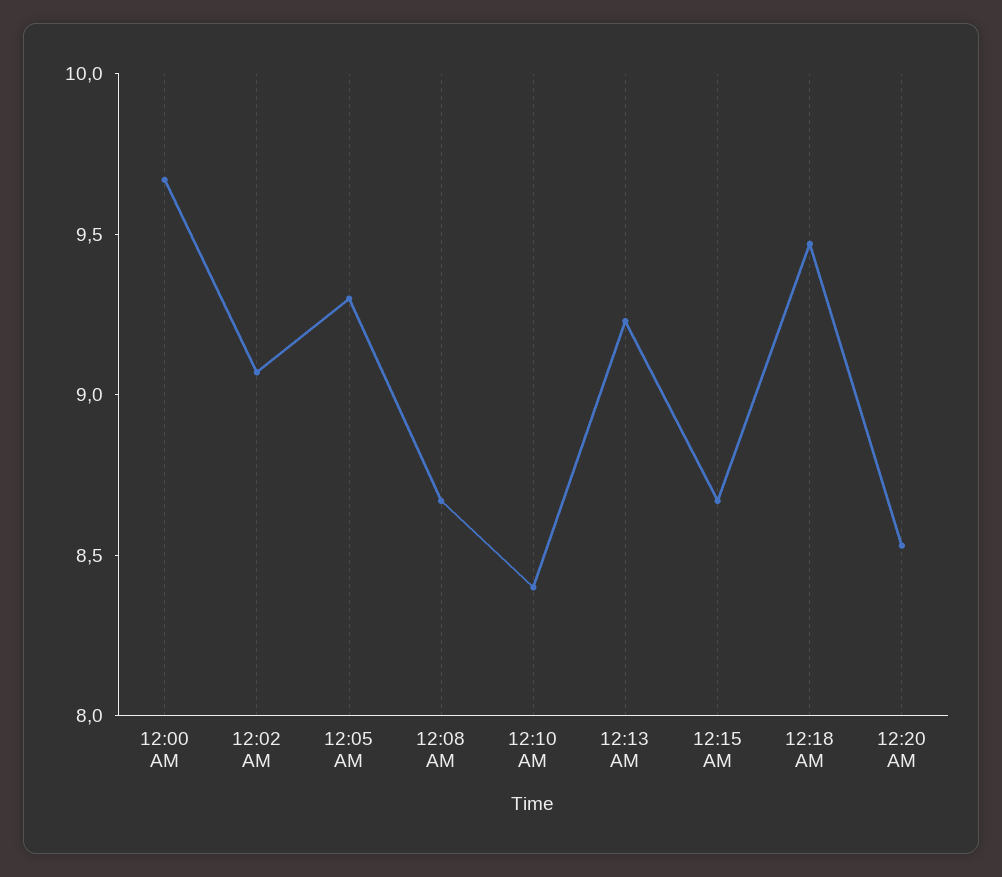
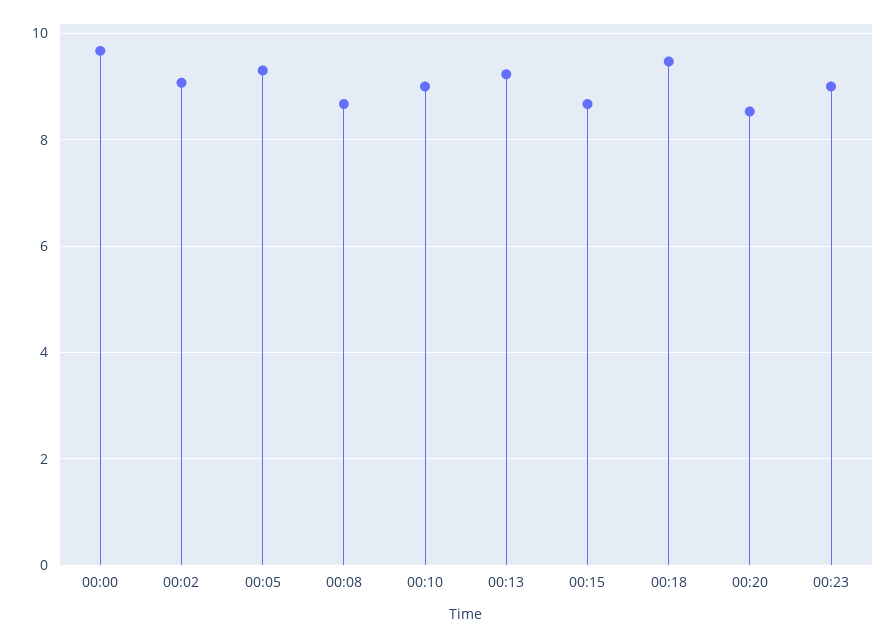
12:10 AM: 8.4 -> 9
00:23: none -> 9

